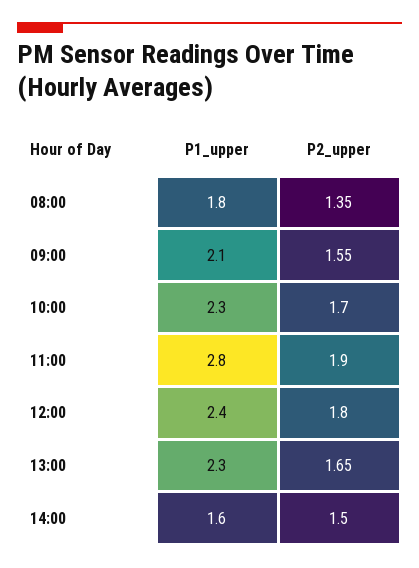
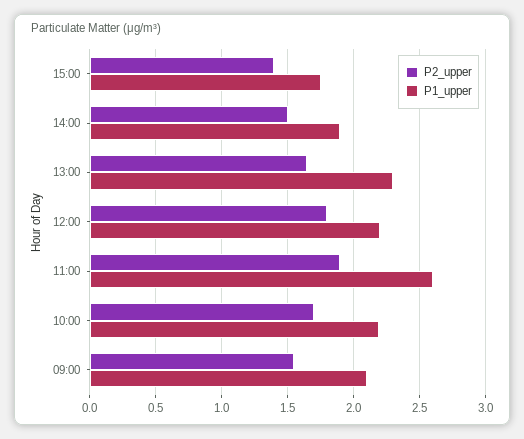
P1_upper, 08:00: 1.8 -> none
P2_upper, 08:00: 1.35 -> none
P1_upper, 10:00: 2.3 -> 2.2
P1_upper, 11:00: 2.8 -> 2.6
P1_upper, 12:00: 2.4 -> 2.2
P1_upper, 14:00: 1.6 -> 1.9
P2_upper, 15:00: none -> 1.4
P1_upper, 15:00: none -> 1.75

